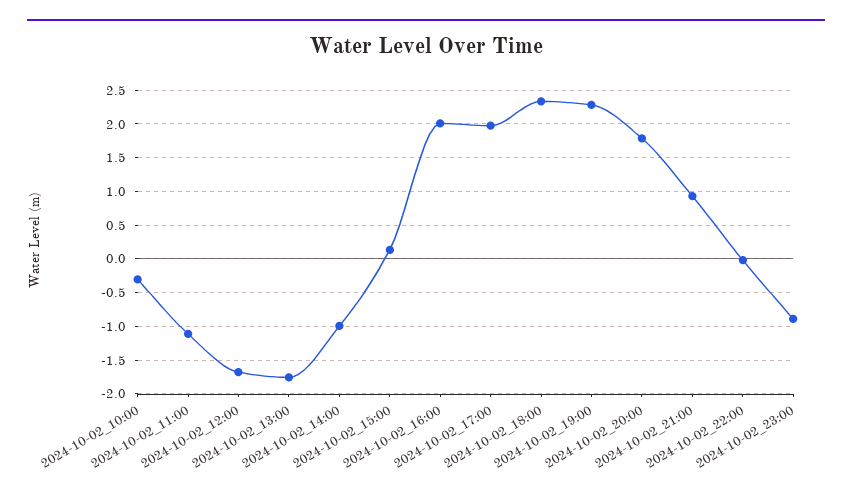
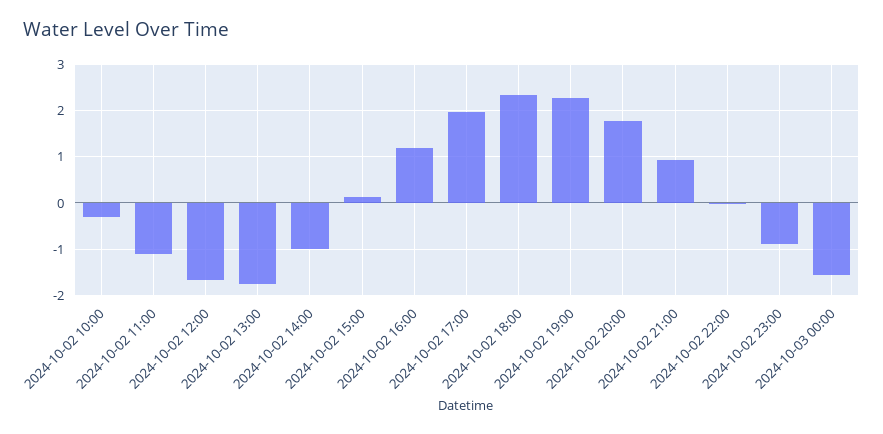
2024-10-02_16:00: 2 -> 1.2
2024-10-03 00:00: none -> -1.6

